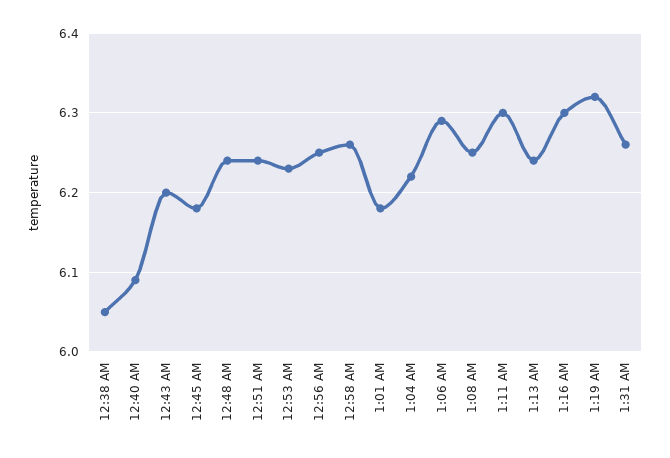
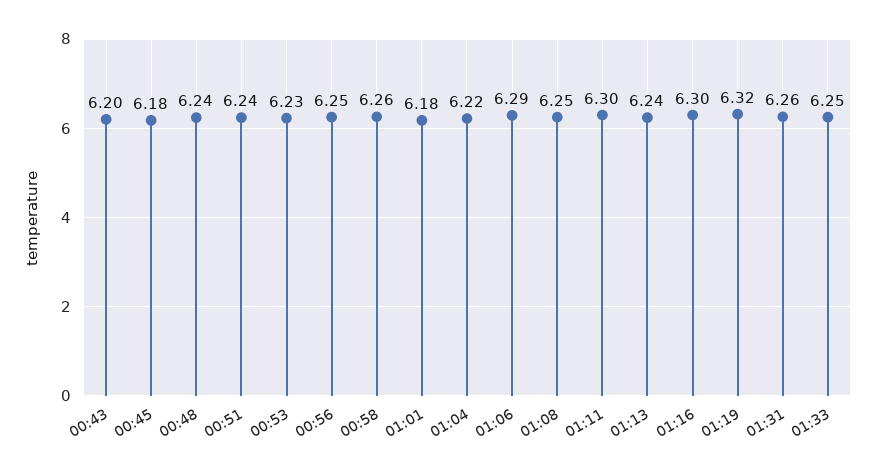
12:38 AM: 6.05 -> none
12:40 AM: 6.09 -> none
01:33: none -> 6.25

